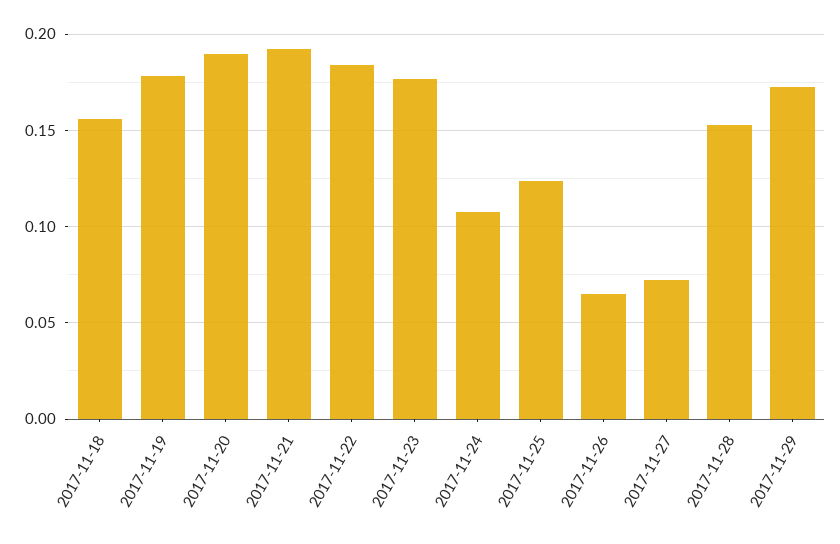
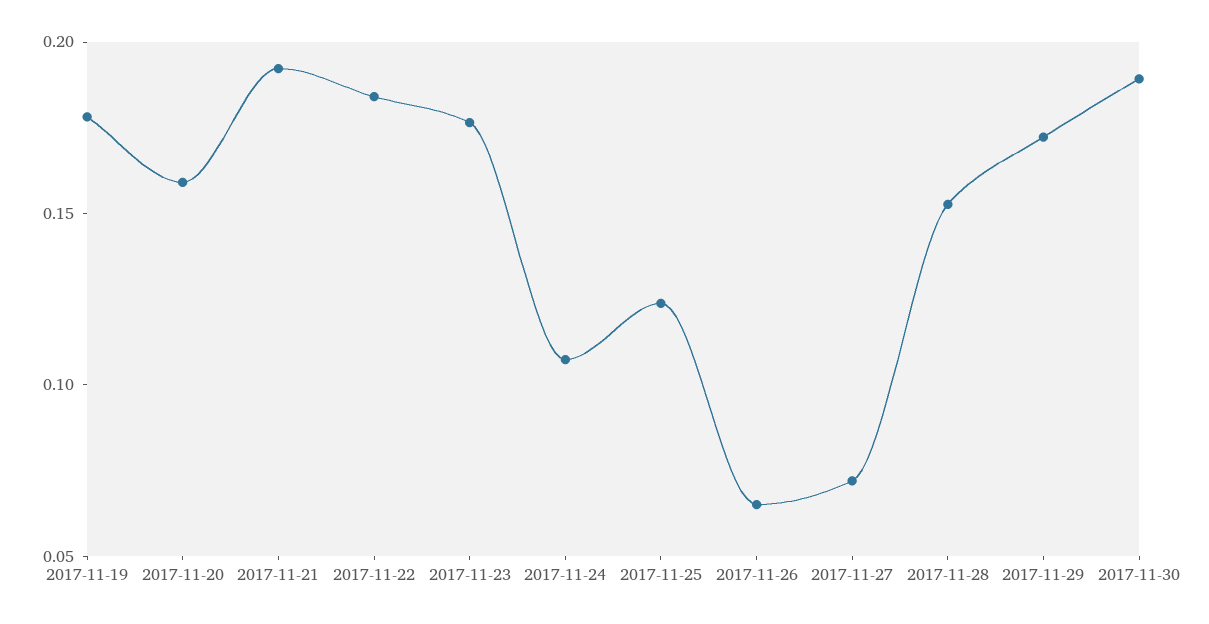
2017-11-18: 0.155 -> none
2017-11-20: 0.19 -> 0.16
2017-11-30: none -> 0.19

